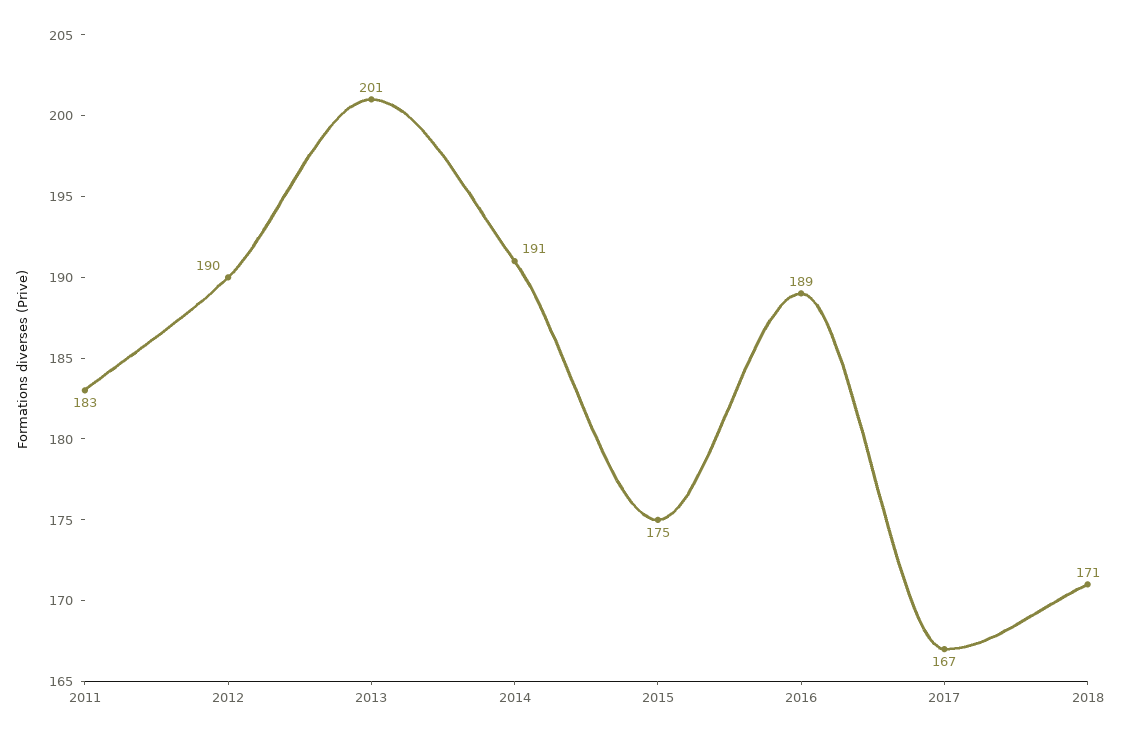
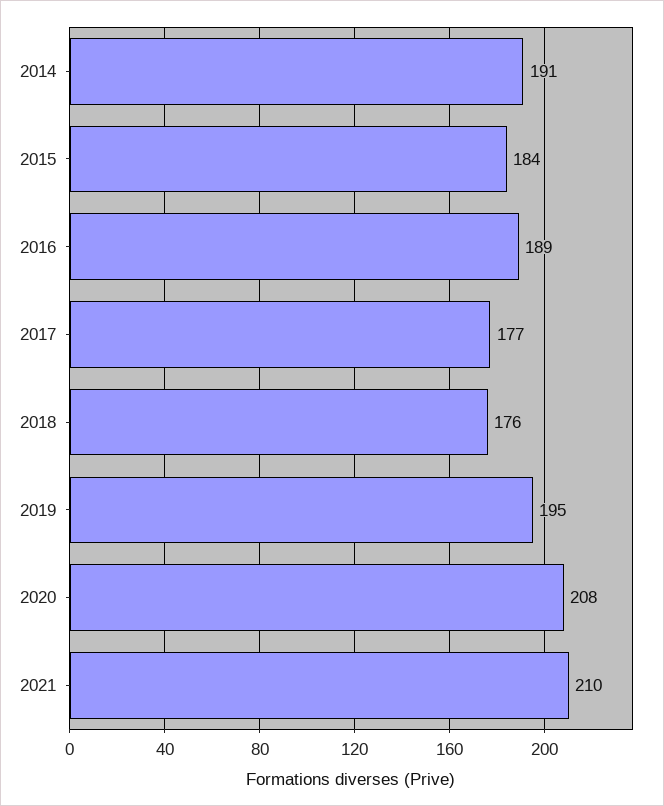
2011: 183 -> none
2012: 190 -> none
2013: 201 -> none
2015: 175 -> 184
2017: 167 -> 177
2018: 171 -> 176
2019: none -> 195
2020: none -> 208
2021: none -> 210

